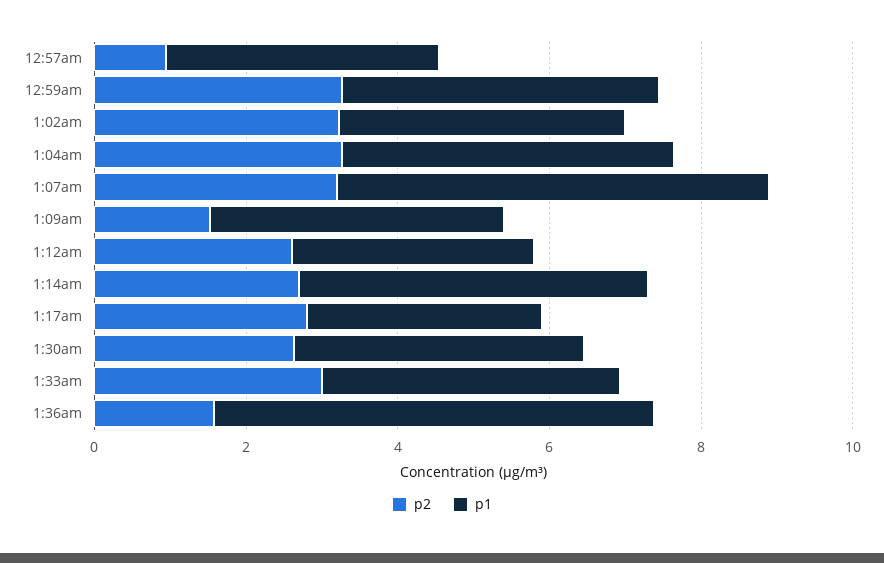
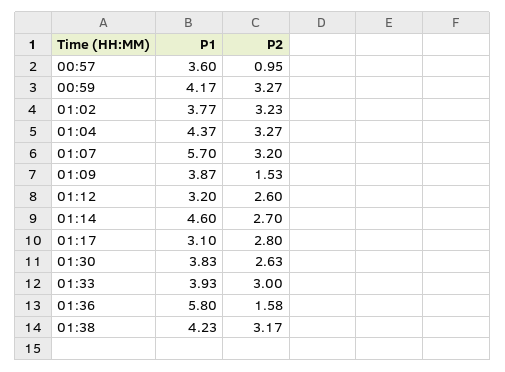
p1, 01:38: none -> 4.23
p2, 01:38: none -> 3.17

